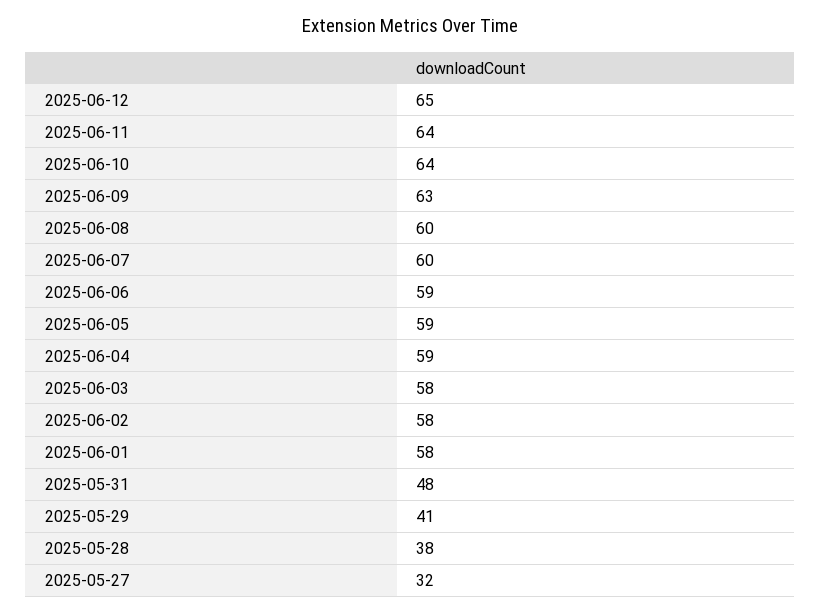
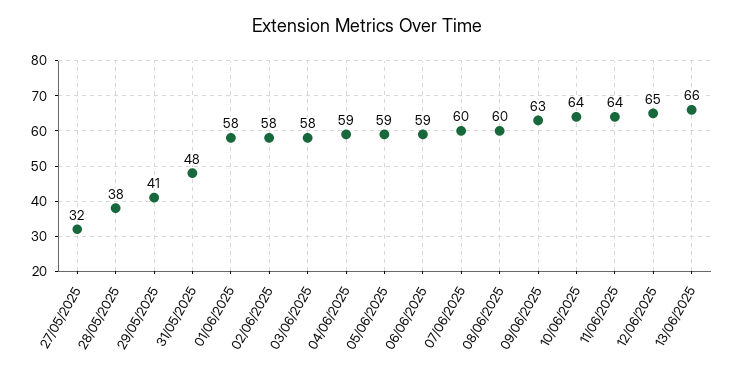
13/06/2025: none -> 66

